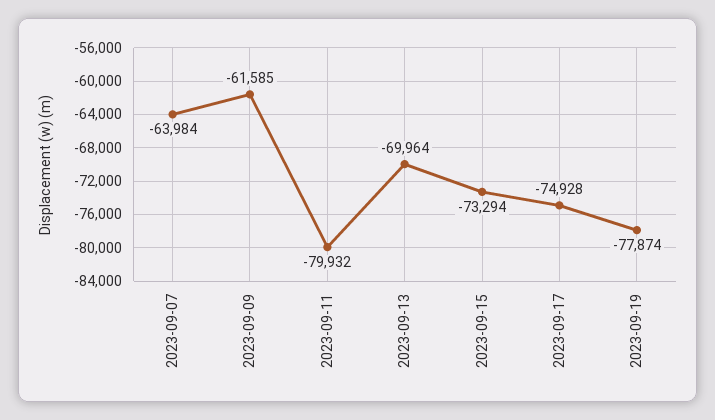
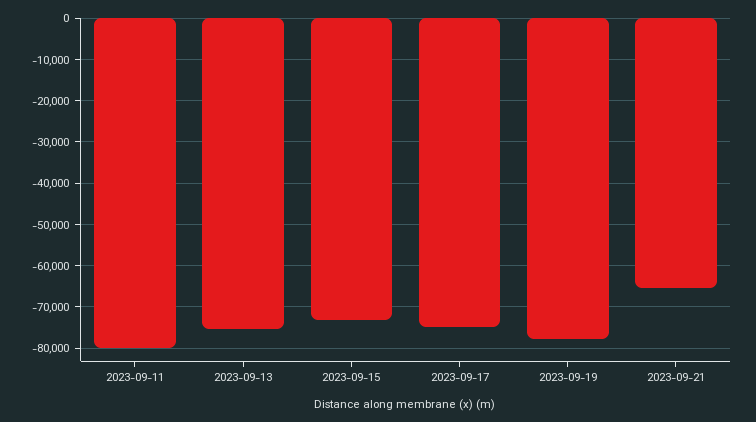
2023-09-07: -63984 -> none
2023-09-09: -61585 -> none
2023-09-13: -69964 -> -76000
2023-09-21: none -> -66000

